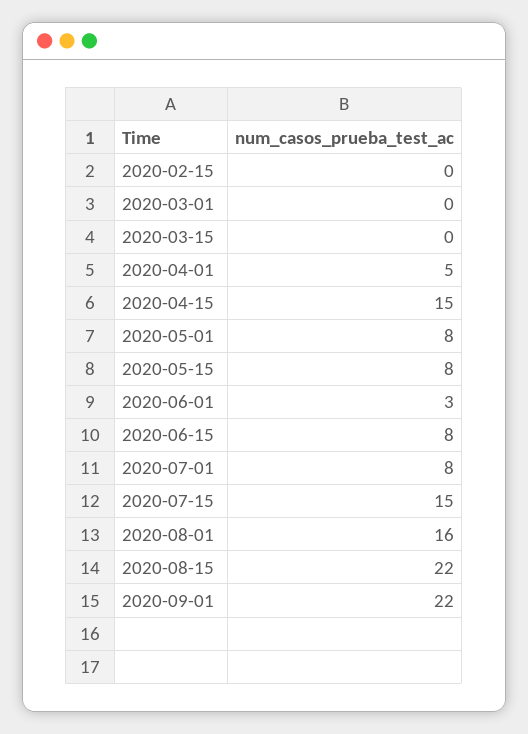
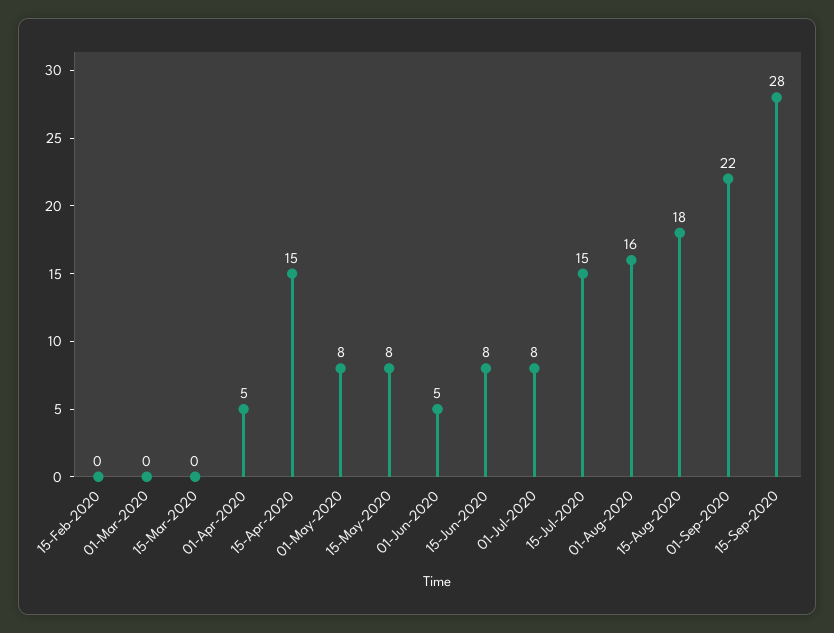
2020-06-01: 3 -> 5
2020-08-15: 22 -> 18
15-Sep-2020: none -> 28

